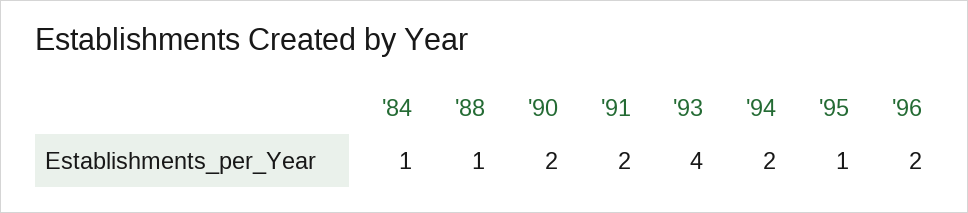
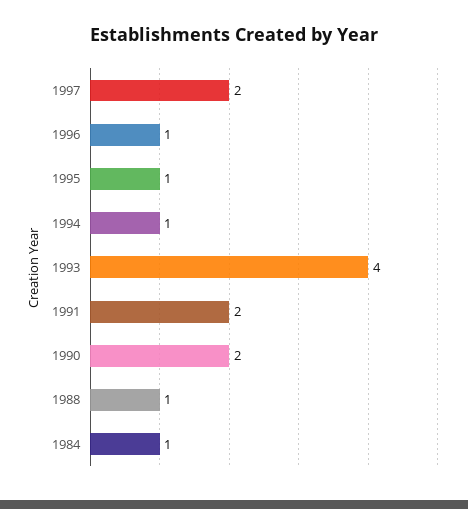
'94: 2 -> 1
'96: 2 -> 1
1997: none -> 2

